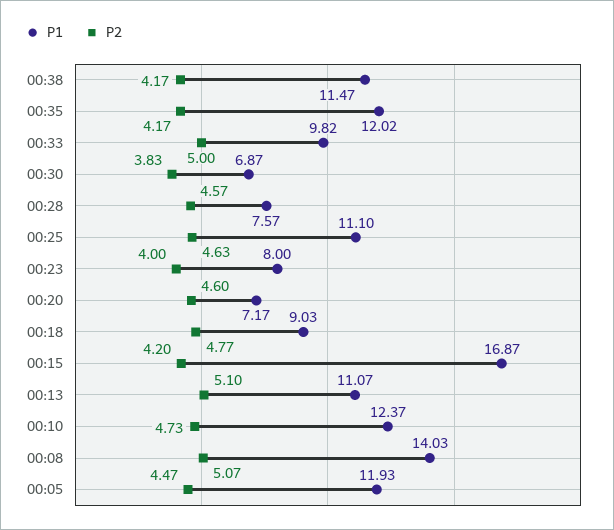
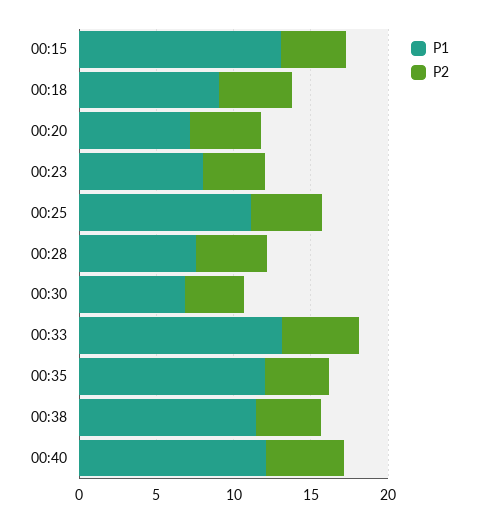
P1, 00:33: 9.82 -> 13
P1, 00:15: 16.87 -> 13
P1, 00:13: 11.07 -> none
P2, 00:13: 5.1 -> none
P1, 00:10: 12.37 -> none
P2, 00:10: 4.73 -> none
P1, 00:08: 14.03 -> none
P2, 00:08: 5.07 -> none
P1, 00:05: 11.93 -> none
P2, 00:05: 4.47 -> none
P1, 00:40: none -> 12
P2, 00:40: none -> 5

